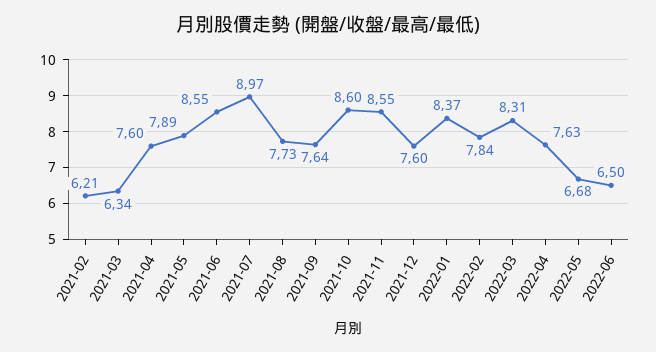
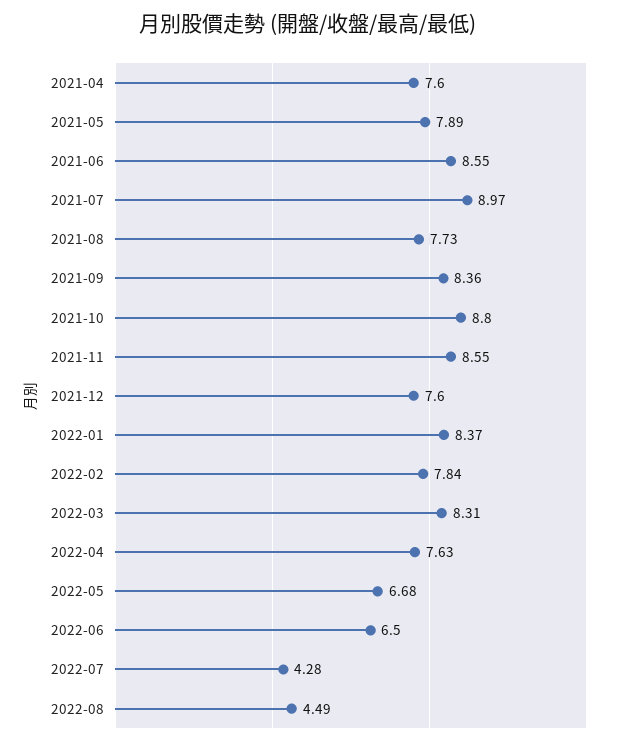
2021-02: 6.21 -> none
2021-03: 6.34 -> none
2021-09: 7.64 -> 8.36
2021-10: 8.6 -> 8.8
2022-07: none -> 4.28
2022-08: none -> 4.49

